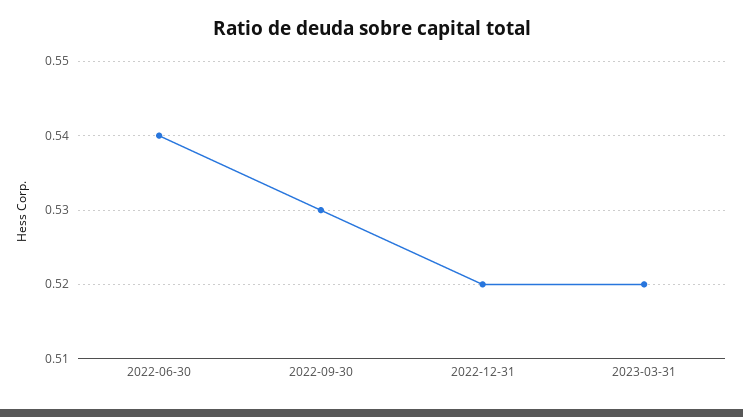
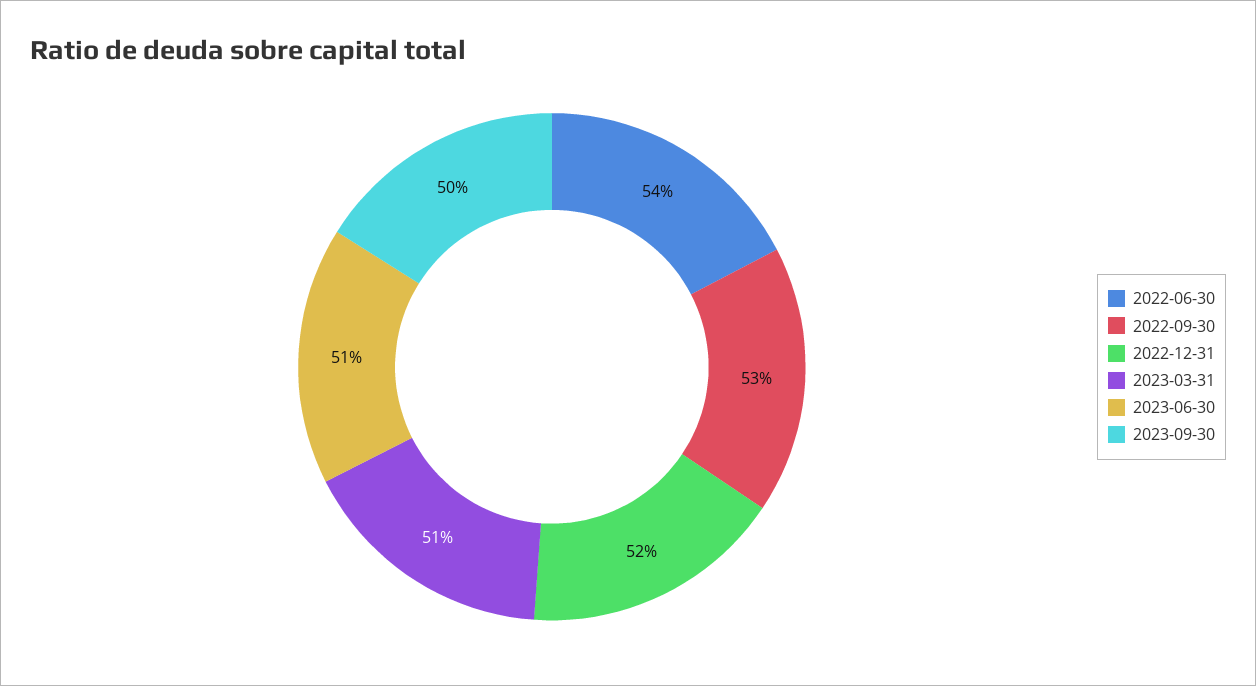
2023-03-31: 0.52 -> 0.51
2023-06-30: none -> 0.51
2023-09-30: none -> 0.5

